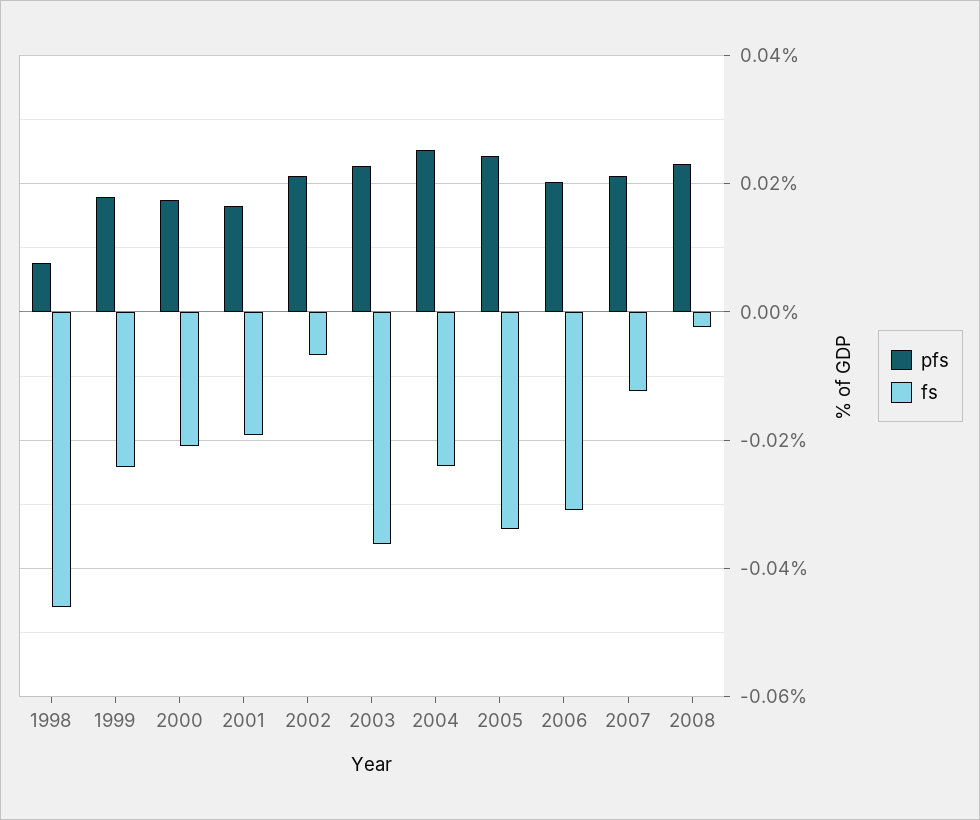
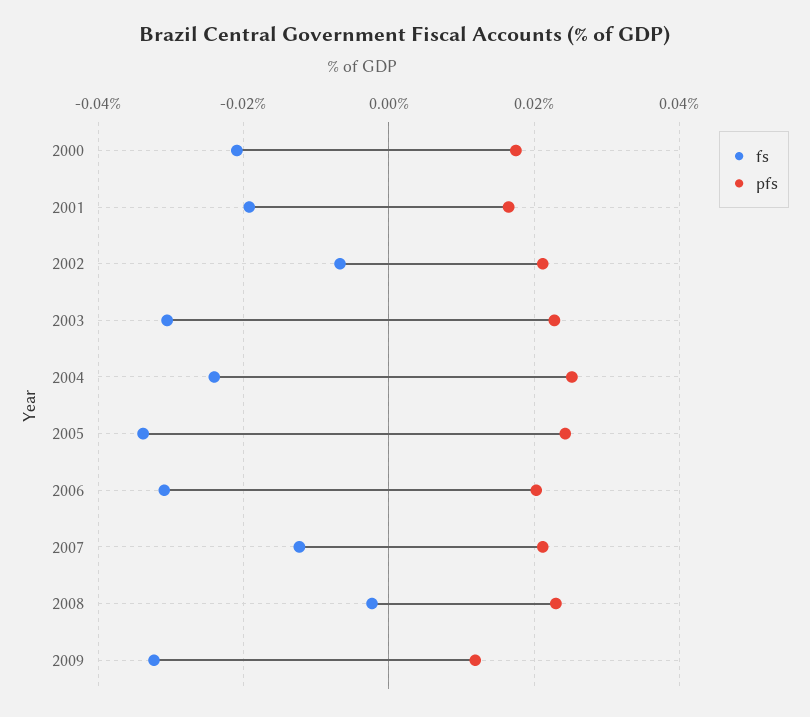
pfs, 1998: 0.008 -> none
fs, 1998: -0.046 -> none
pfs, 1999: 0.018 -> none
fs, 1999: -0.024 -> none
fs, 2003: -0.036 -> -0.03
fs, 2009: none -> -0.032
pfs, 2009: none -> 0.012

